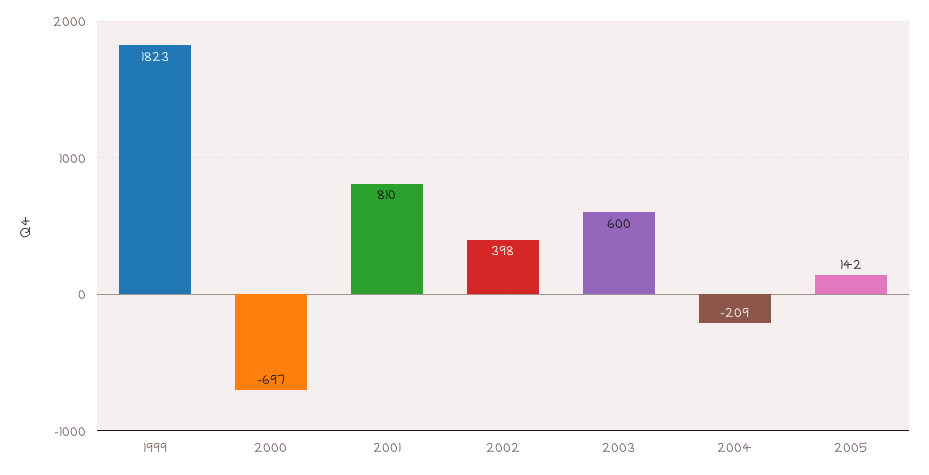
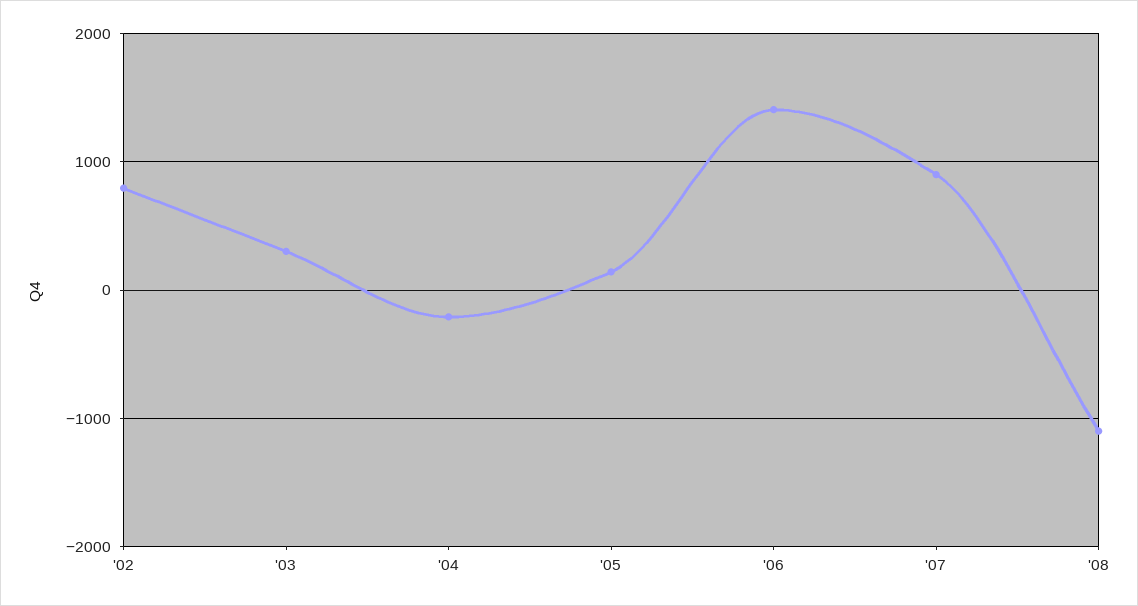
1999: 1823 -> none
2000: -697 -> none
2001: 810 -> none
2002: 398 -> 800
2003: 600 -> 300
'06: none -> 1400
'07: none -> 900
'08: none -> -1100

